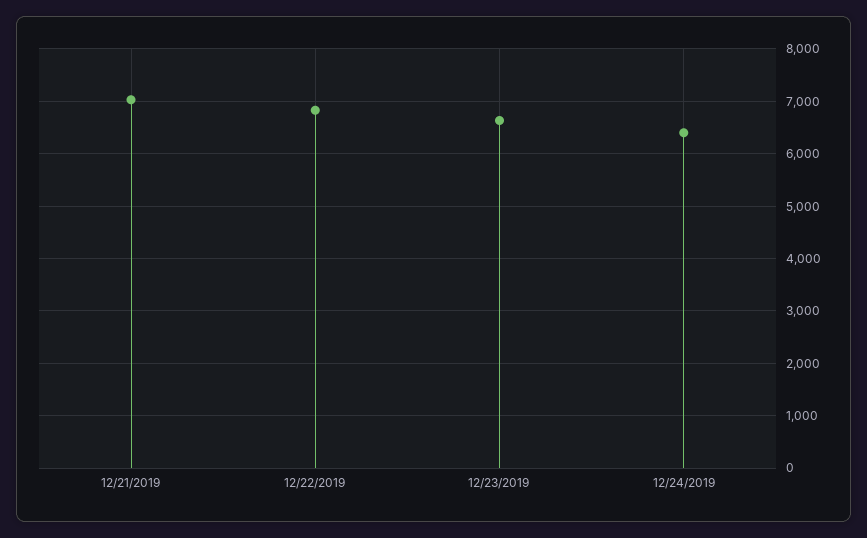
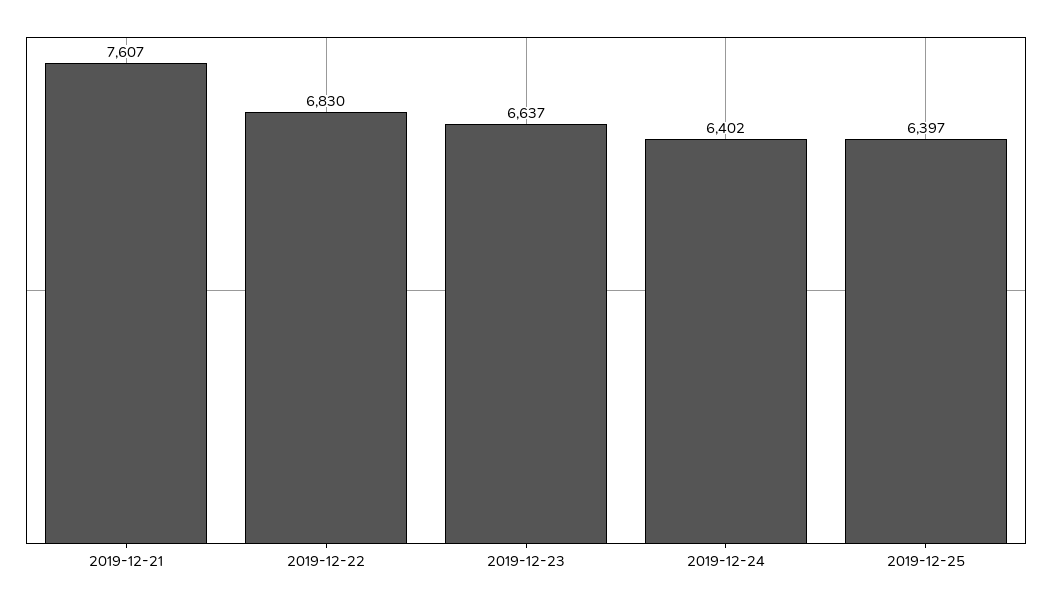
12/21/2019: 7000 -> 7607
2019-12-25: none -> 6397

